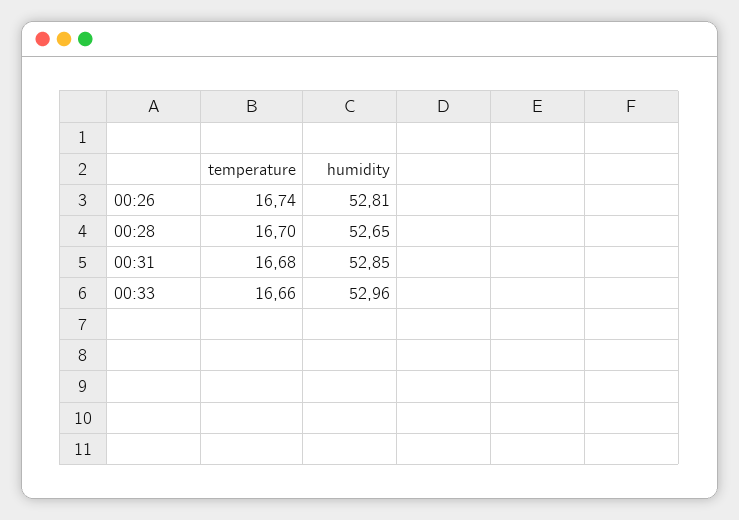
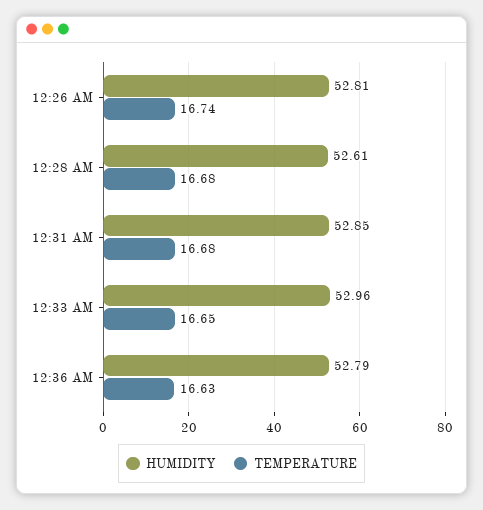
temperature, 00:28: 16.7 -> 16.68
humidity, 00:28: 52.65 -> 52.61
temperature, 00:33: 16.66 -> 16.65
humidity, 12:36 AM: none -> 52.79
temperature, 12:36 AM: none -> 16.63

